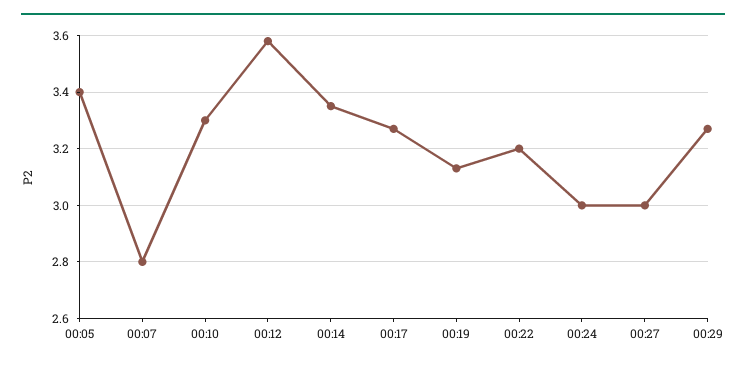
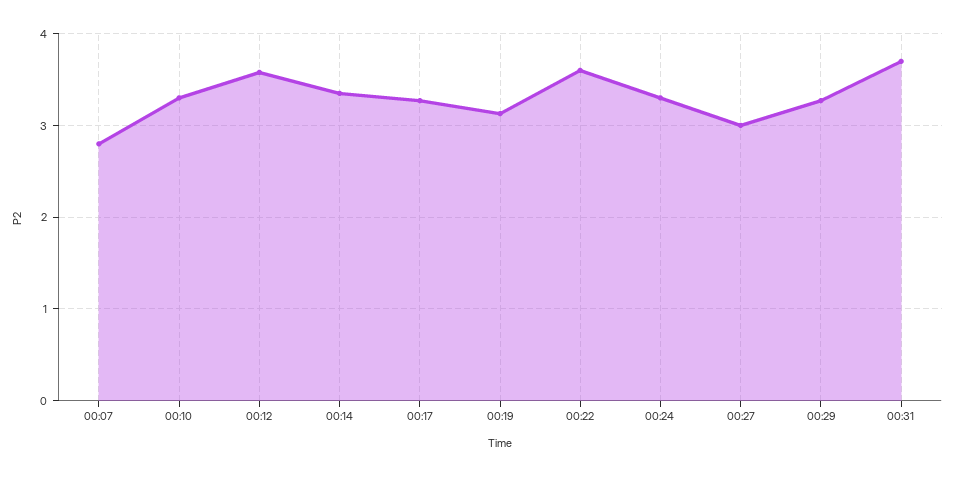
00:05: 3.4 -> none
00:22: 3.2 -> 3.6
00:24: 3 -> 3.3
00:31: none -> 3.7

